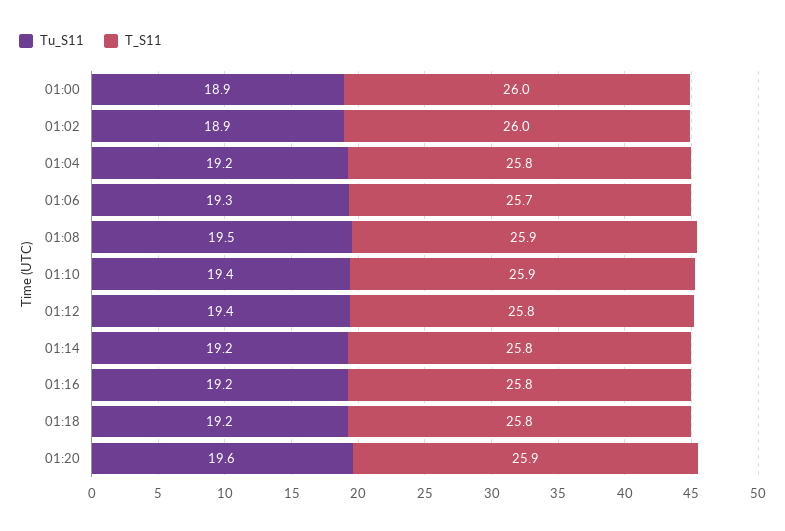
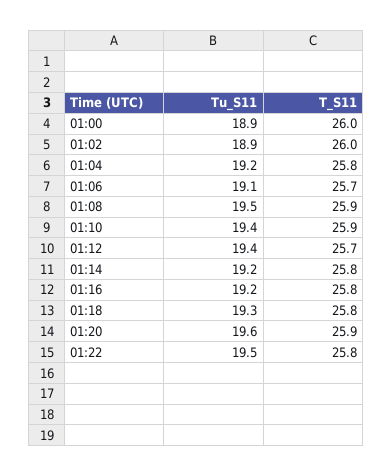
Tu_S11, 01:06: 19.3 -> 19.1
T_S11, 01:12: 25.8 -> 25.7
Tu_S11, 01:18: 19.2 -> 19.3
Tu_S11, 01:22: none -> 19.5
T_S11, 01:22: none -> 25.8

